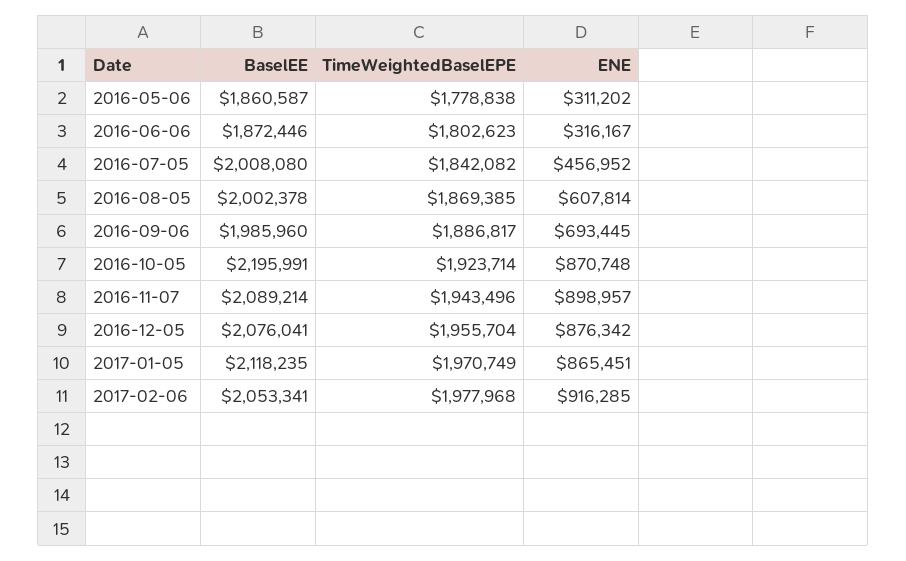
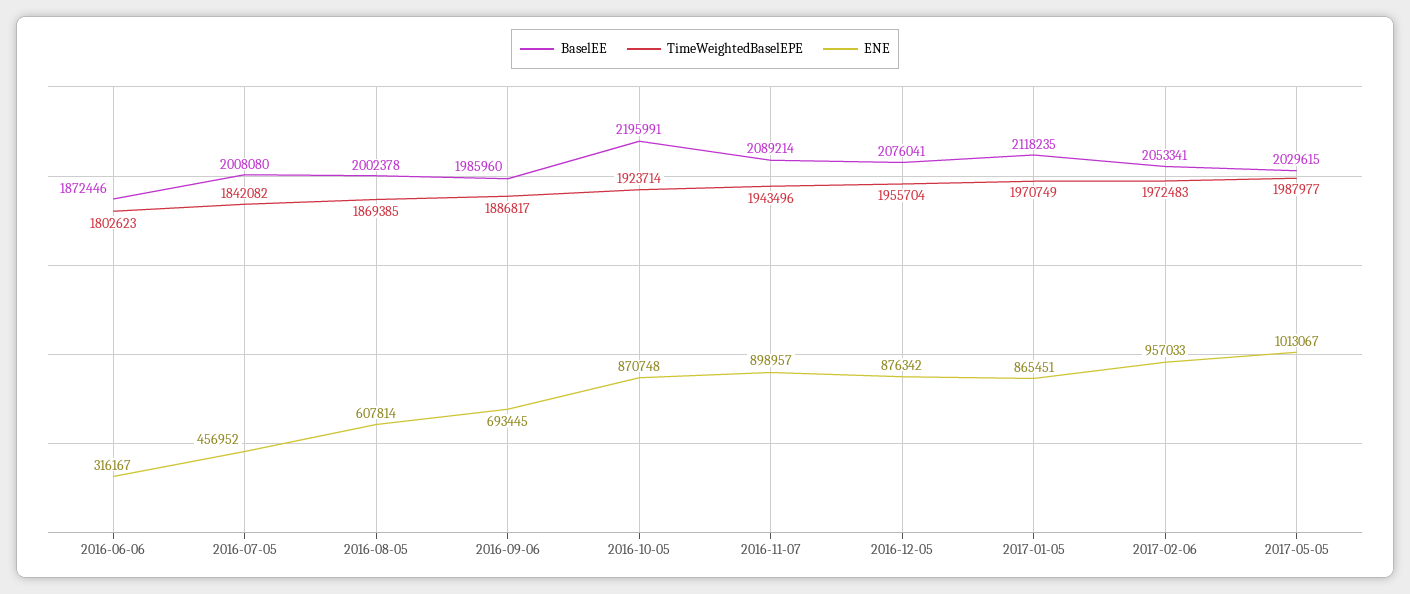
BaselEE, 2016-05-06: 1860587 -> none
TimeWeightedBaselEPE, 2016-05-06: 1778838 -> none
ENE, 2016-05-06: 311202 -> none
TimeWeightedBaselEPE, 2017-02-06: 1977968 -> 1972483
ENE, 2017-02-06: 916285 -> 957033
BaselEE, 2017-05-05: none -> 2029615
TimeWeightedBaselEPE, 2017-05-05: none -> 1987977
ENE, 2017-05-05: none -> 1013067

